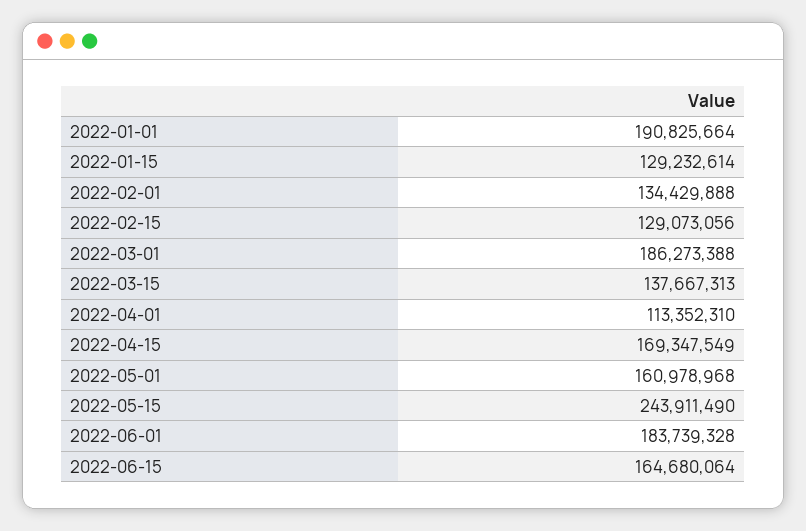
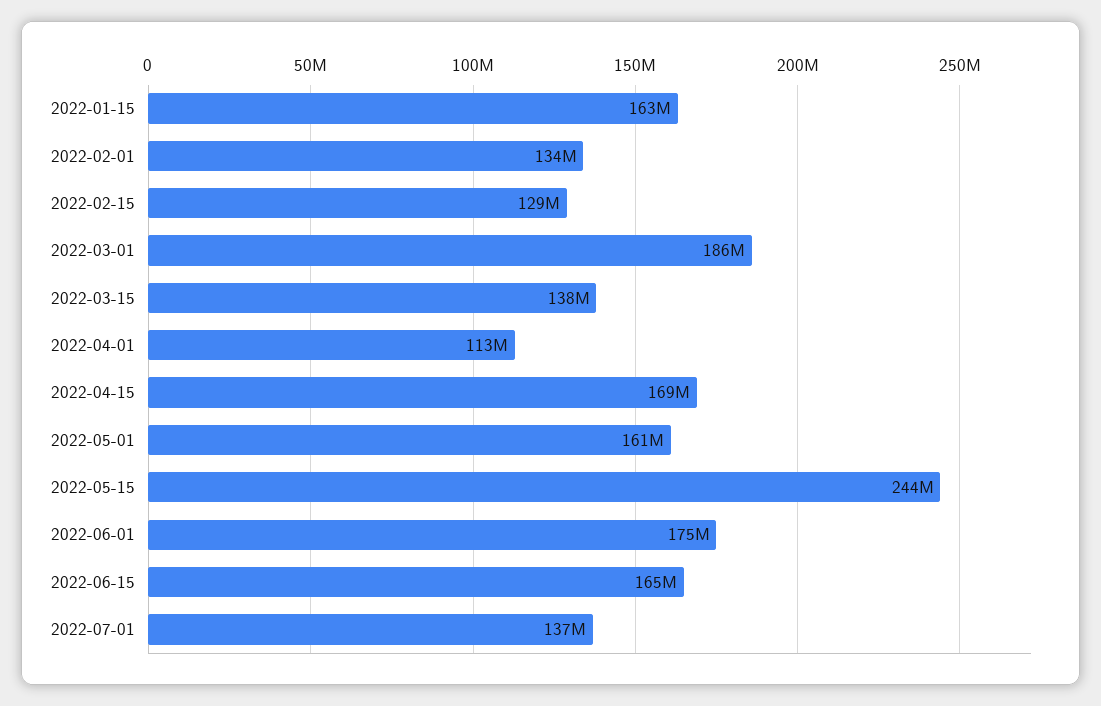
2022-01-01: 190825664 -> none
2022-01-15: 129232614 -> 163000000
2022-06-01: 183739328 -> 175000000
2022-07-01: none -> 137000000

